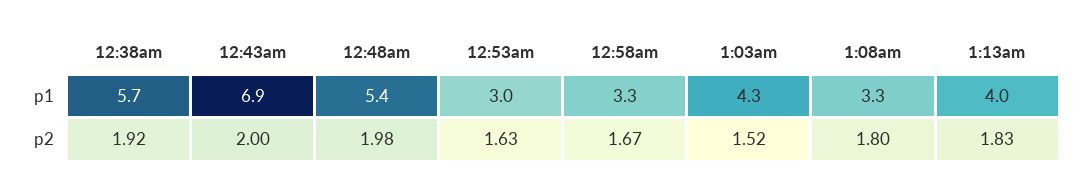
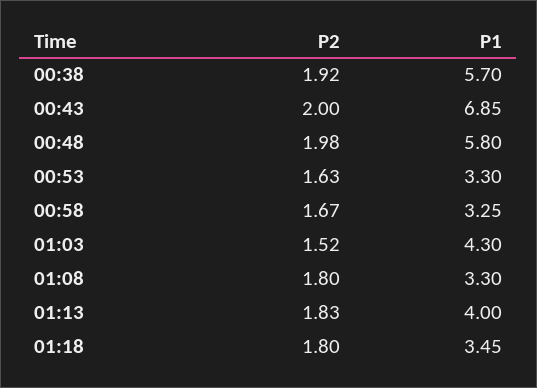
12:48am, p1: 5.4 -> 5.8
12:53am, p1: 3 -> 3.3
01:18, p2: none -> 1.8
01:18, p1: none -> 3.45

